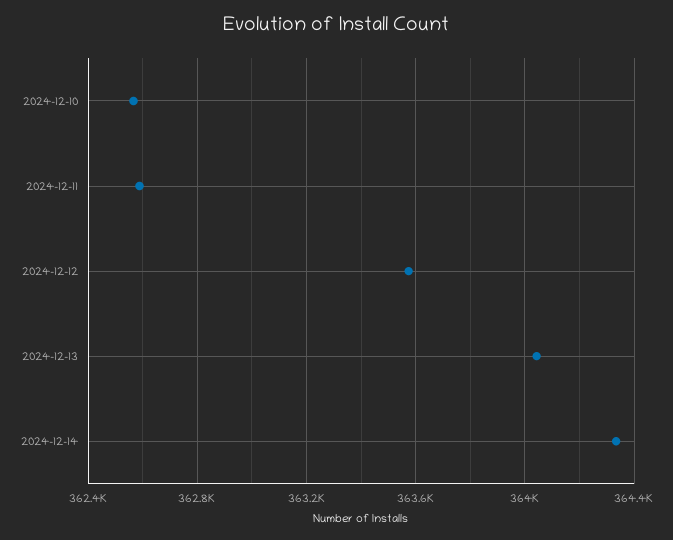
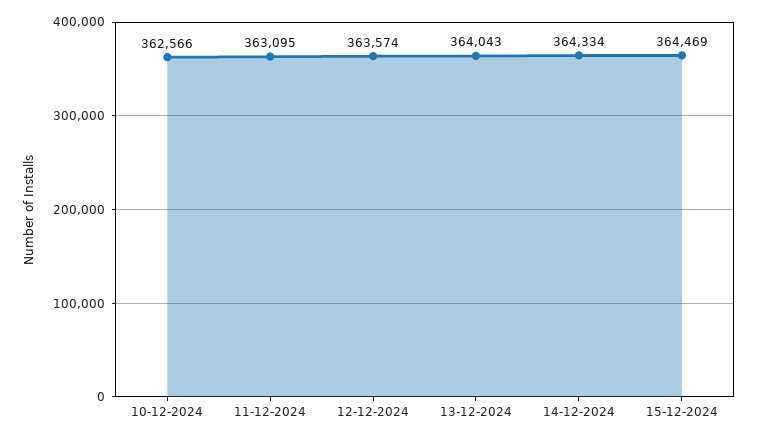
2024-12-11: 362600 -> 363095
15-12-2024: none -> 364469

